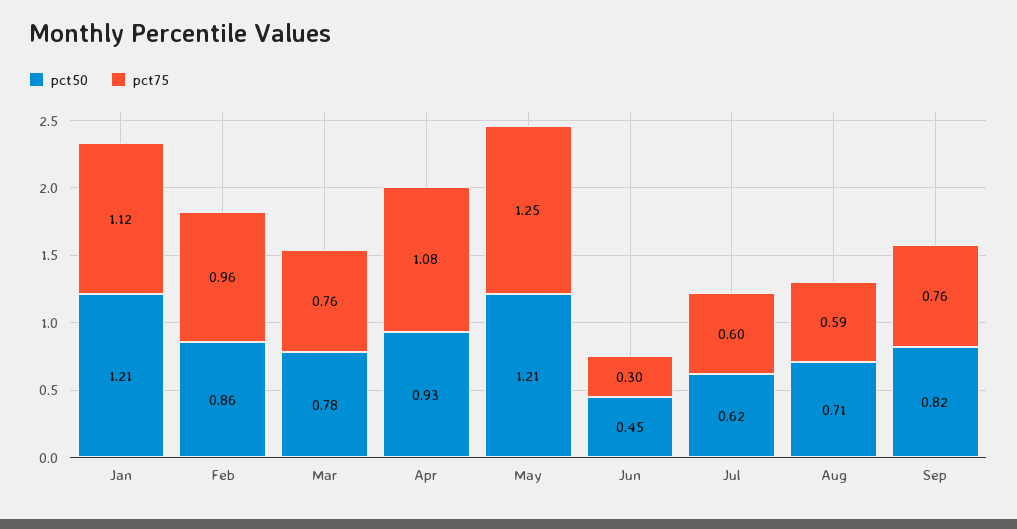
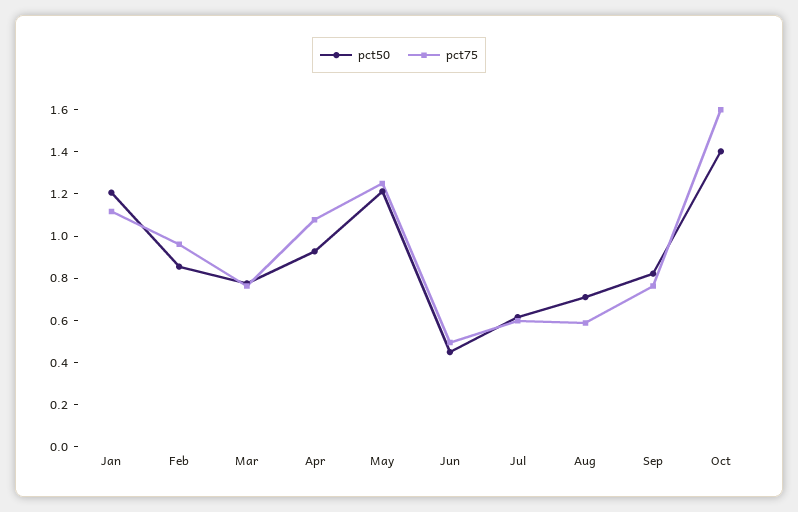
pct75, Jun: 0.3 -> 0.5
pct50, Oct: none -> 1.4
pct75, Oct: none -> 1.6

